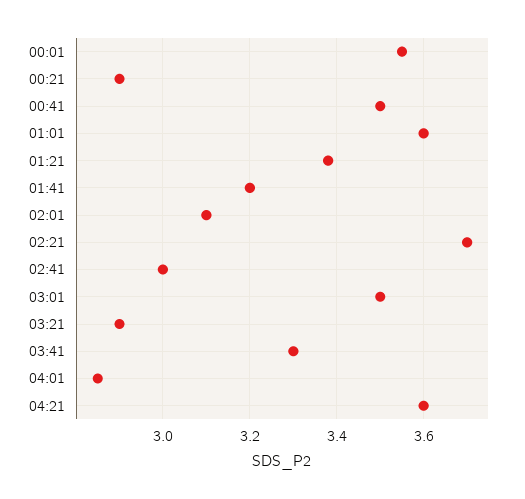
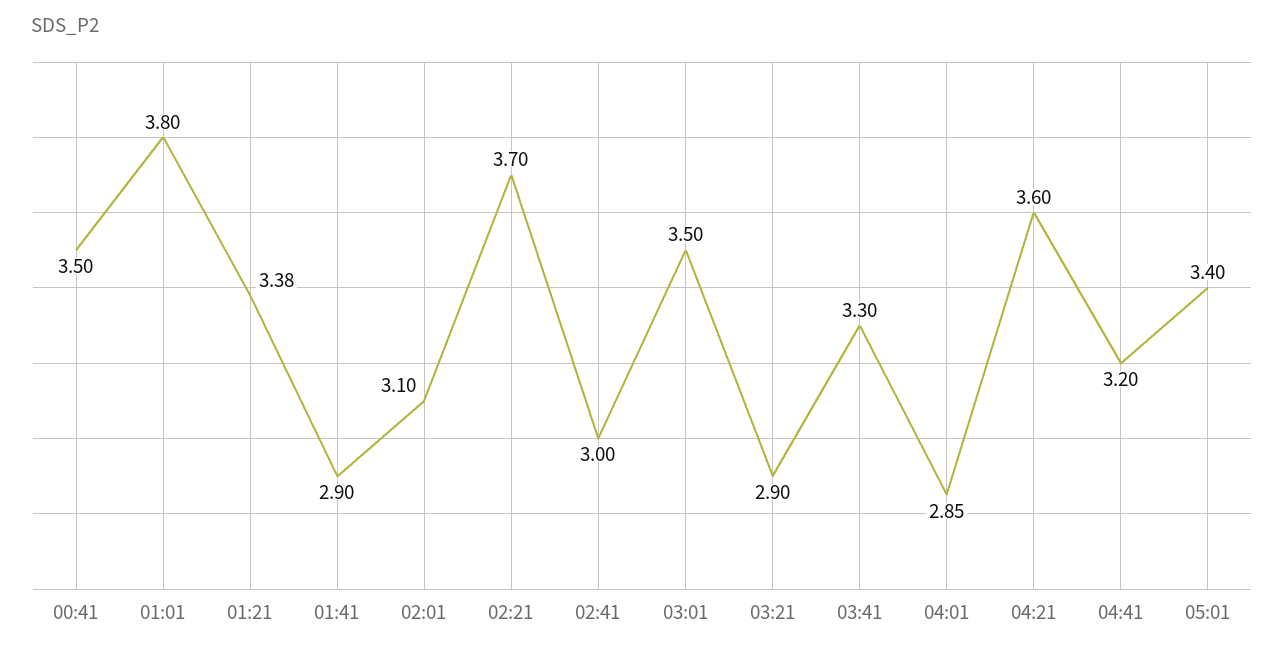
00:01: 3.55 -> none
00:21: 2.9 -> none
01:01: 3.6 -> 3.8
01:41: 3.2 -> 2.9
04:41: none -> 3.2
05:01: none -> 3.4

